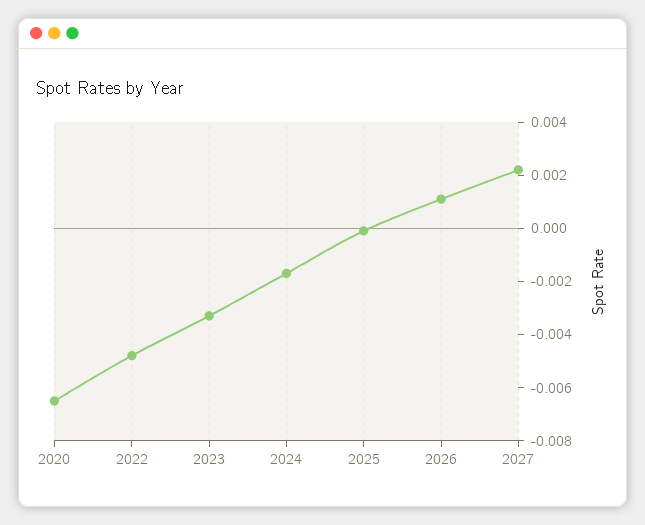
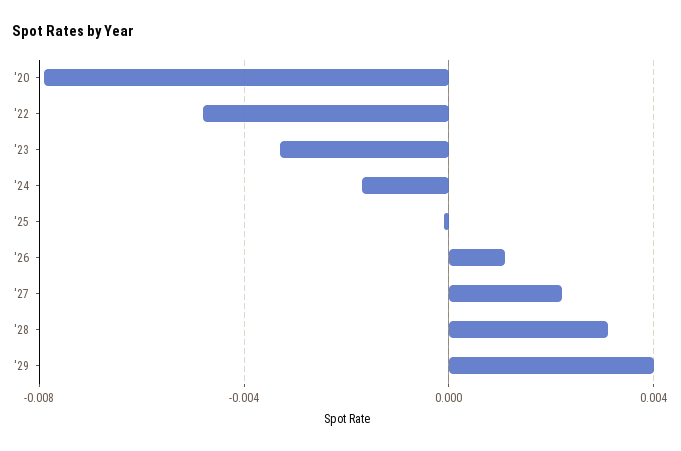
2020: -0.0065 -> -0.008
'28: none -> 0.003
'29: none -> 0.004

